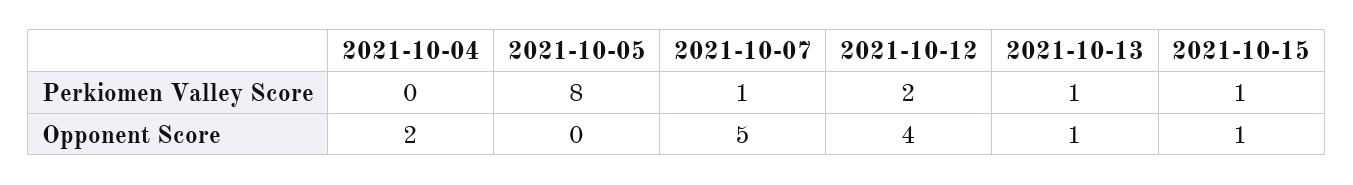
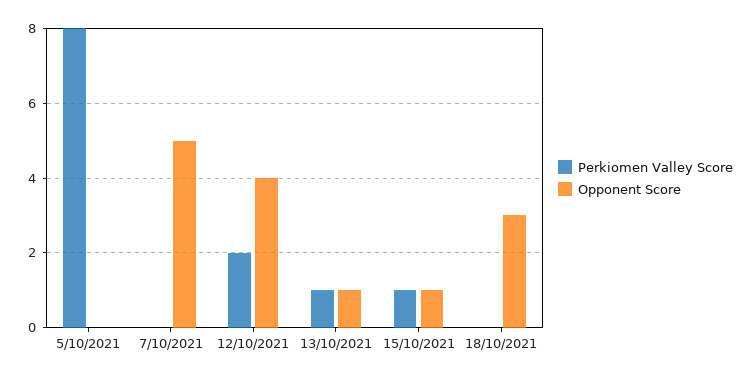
Perkiomen Valley Score, 2021-10-04: 0 -> none
Perkiomen Valley Score, 2021-10-07: 1 -> 0
Opponent Score, 2021-10-04: 2 -> none
Perkiomen Valley Score, 18/10/2021: none -> 0
Opponent Score, 18/10/2021: none -> 3

